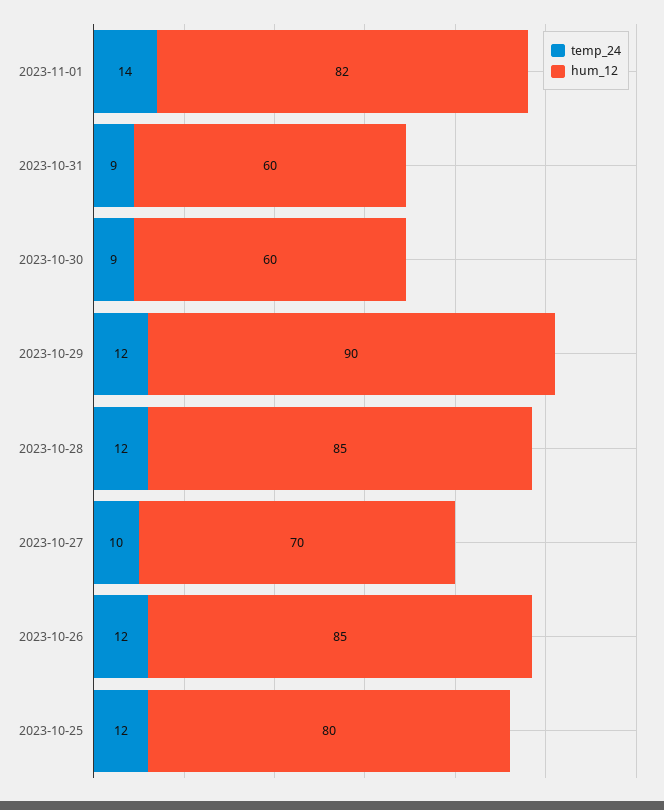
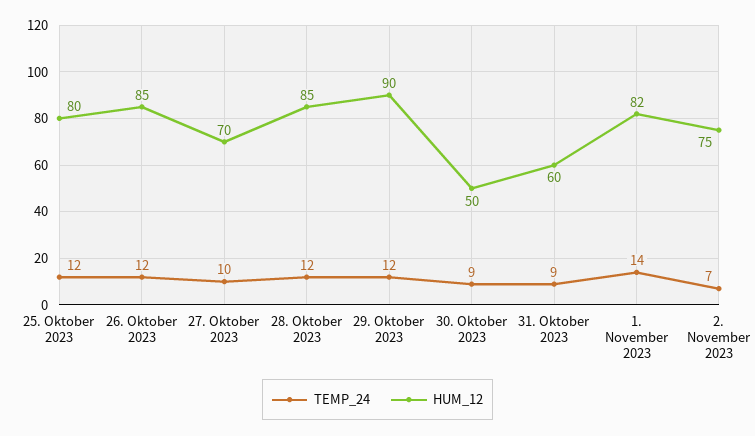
hum_12, 2023-10-30: 60 -> 50
temp_24, 2. November 2023: none -> 7
hum_12, 2. November 2023: none -> 75

